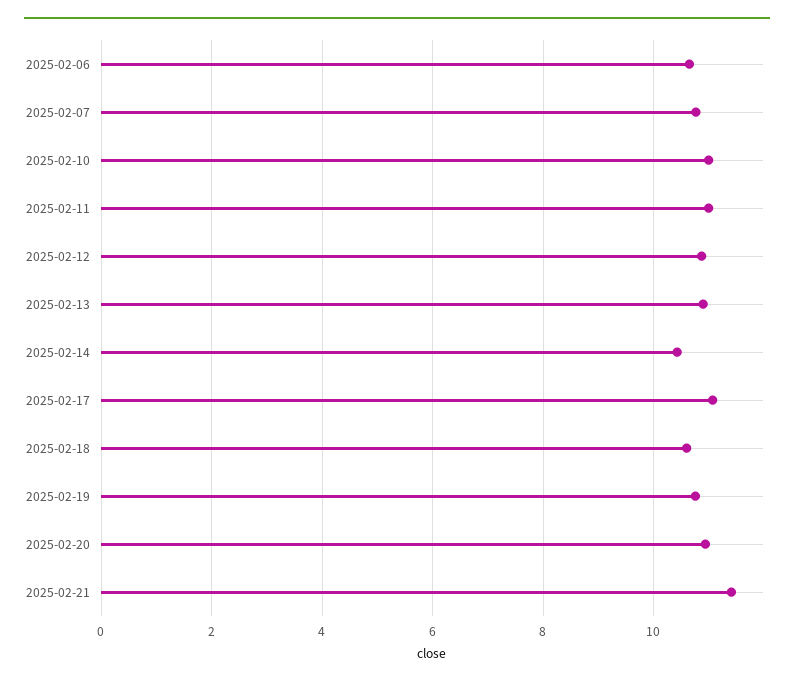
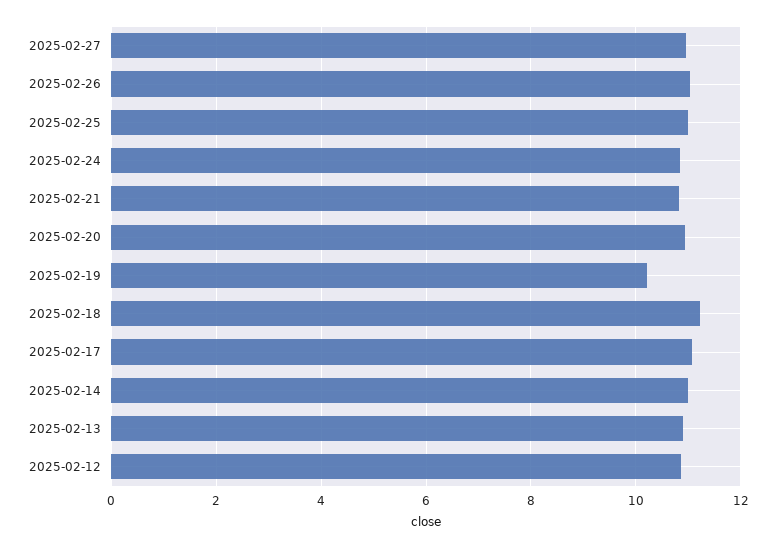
2025-02-06: 10.6 -> none
2025-02-07: 10.8 -> none
2025-02-10: 11 -> none
2025-02-11: 11 -> none
2025-02-14: 10.4 -> 11
2025-02-18: 10.6 -> 11.2
2025-02-19: 10.8 -> 10.2
2025-02-21: 11.4 -> 10.8
2025-02-27: none -> 11
2025-02-26: none -> 11
2025-02-25: none -> 11
2025-02-24: none -> 10.8

